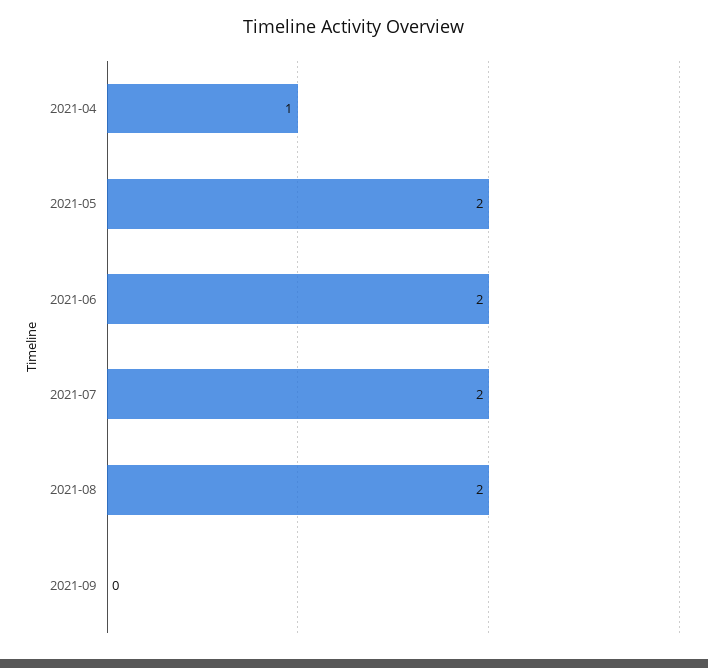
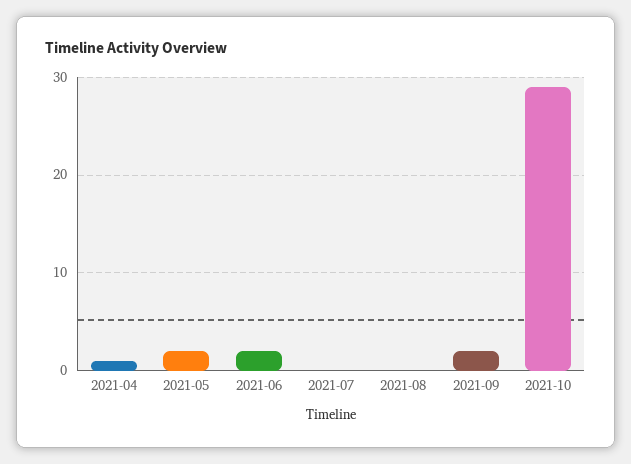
2021-07: 2 -> 0
2021-08: 2 -> 0
2021-09: 0 -> 2
2021-10: none -> 29

